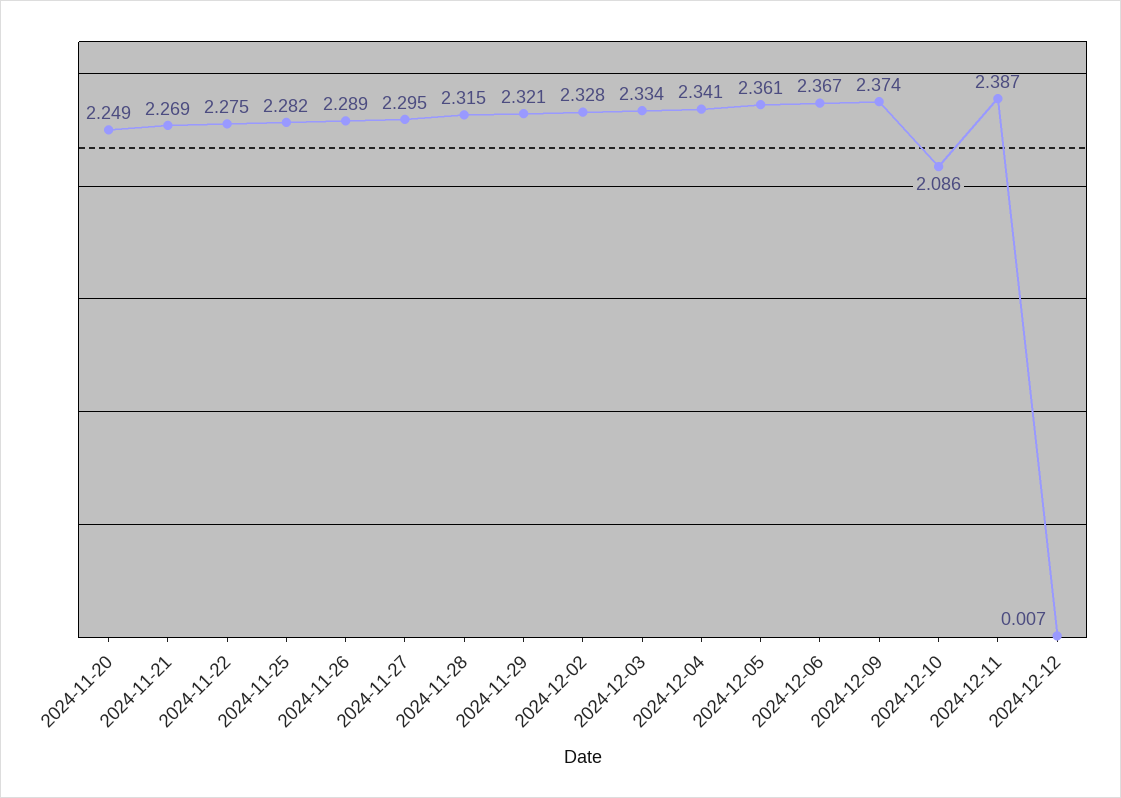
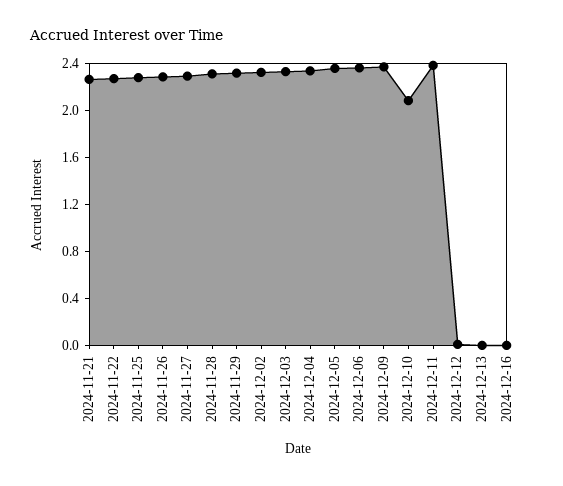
2024-11-20: 2.249 -> none
2024-12-13: none -> 0
2024-12-16: none -> 0

